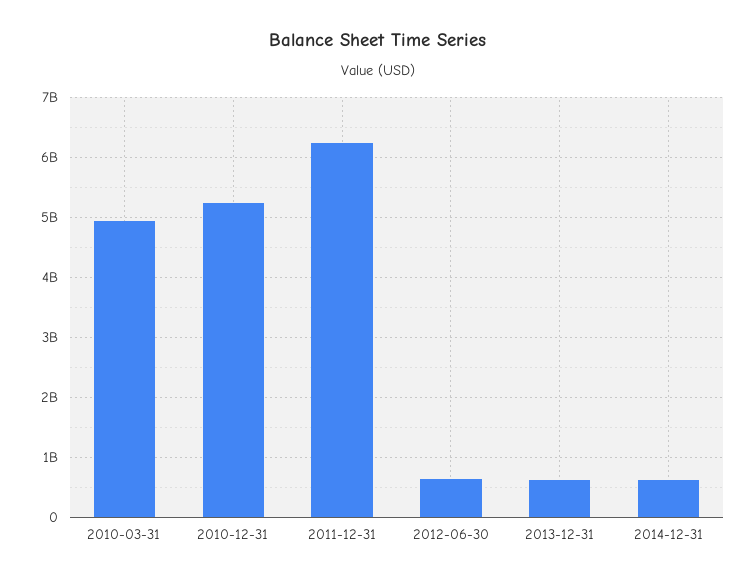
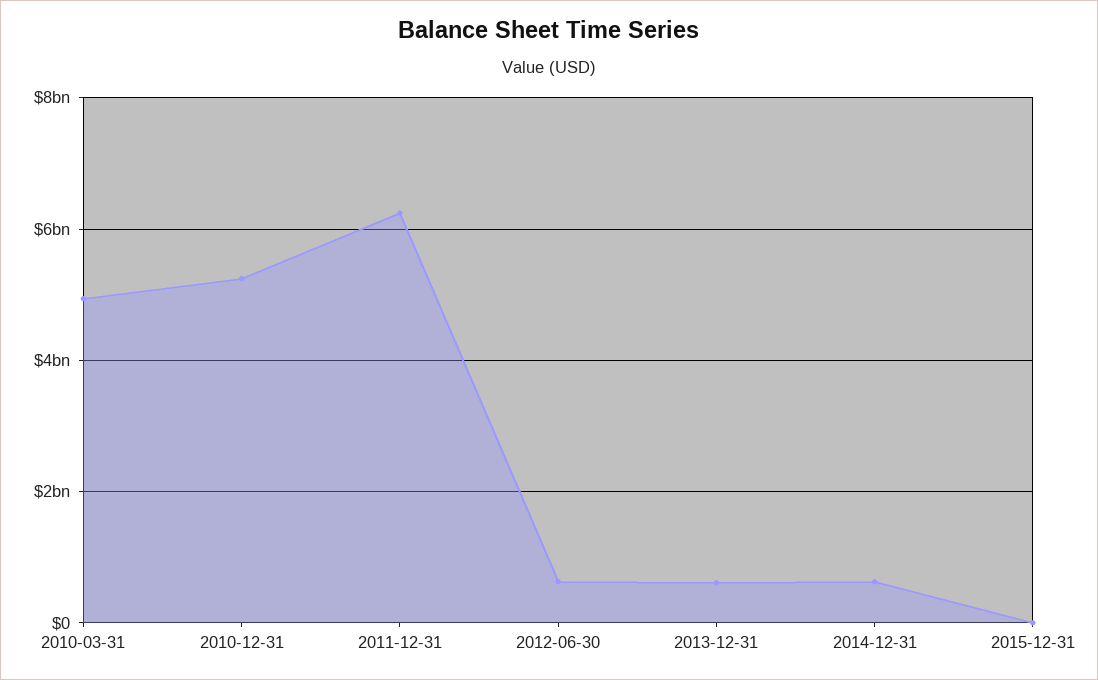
2015-12-31: none -> 0

